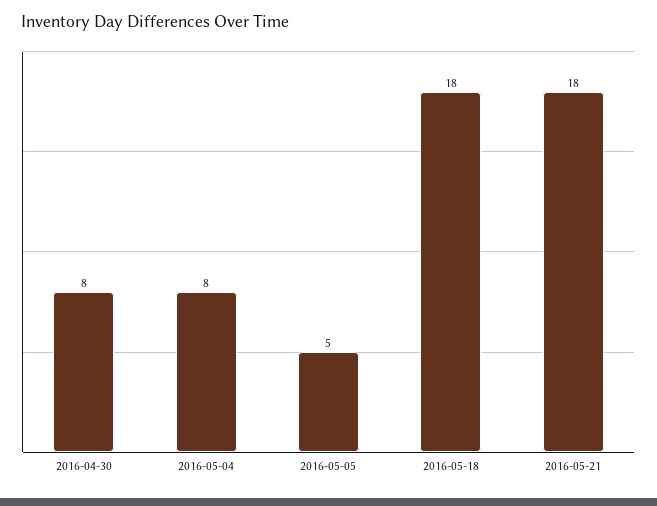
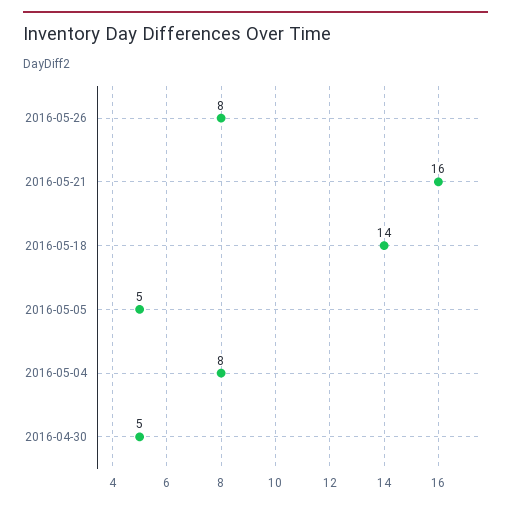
2016-04-30: 8 -> 5
2016-05-18: 18 -> 14
2016-05-21: 18 -> 16
2016-05-26: none -> 8

